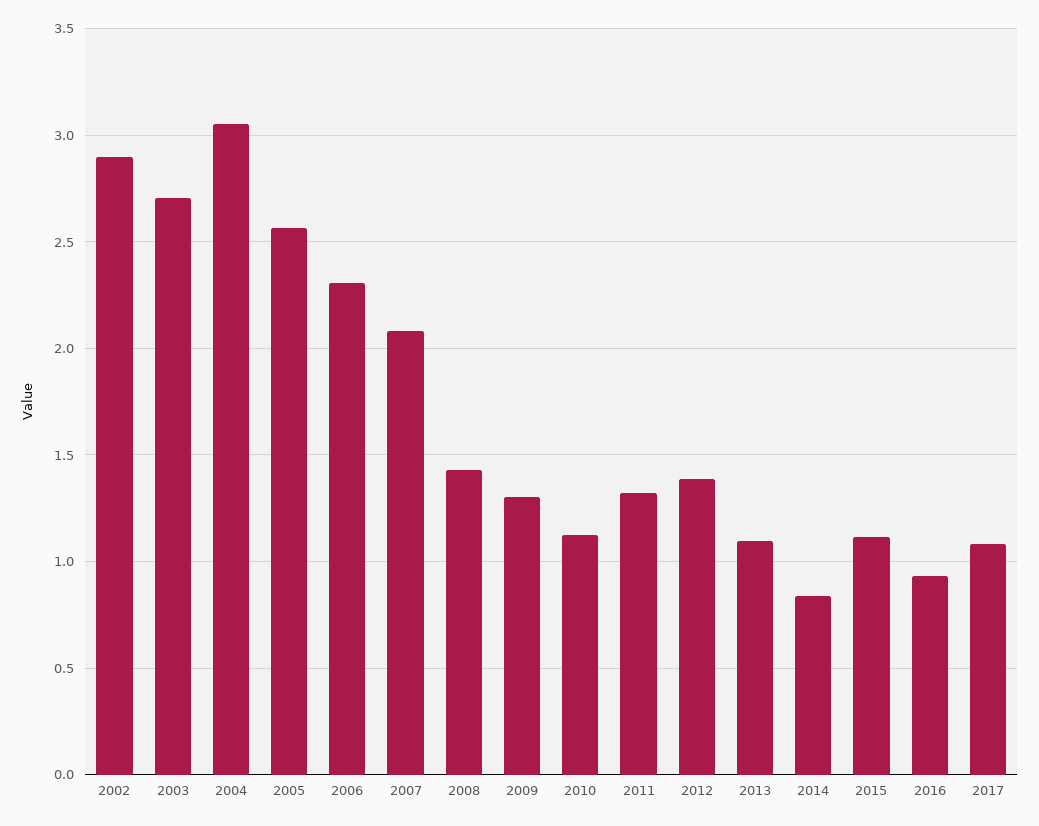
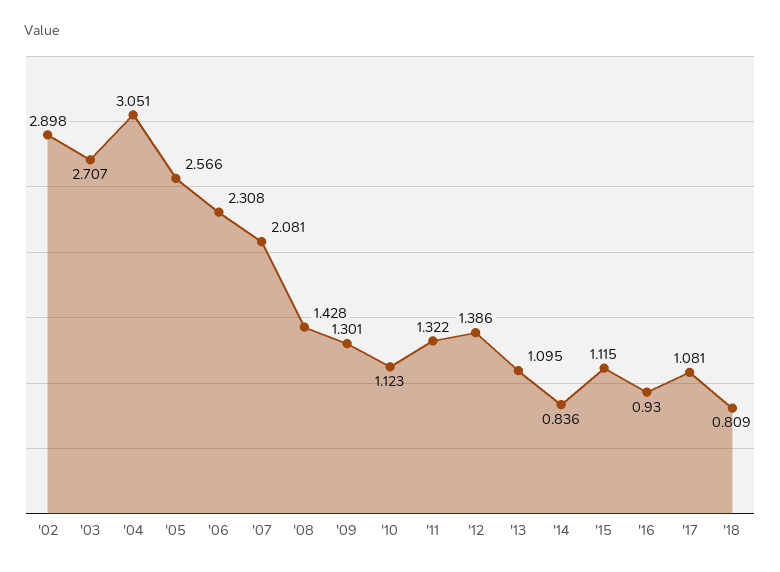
'18: none -> 0.809

